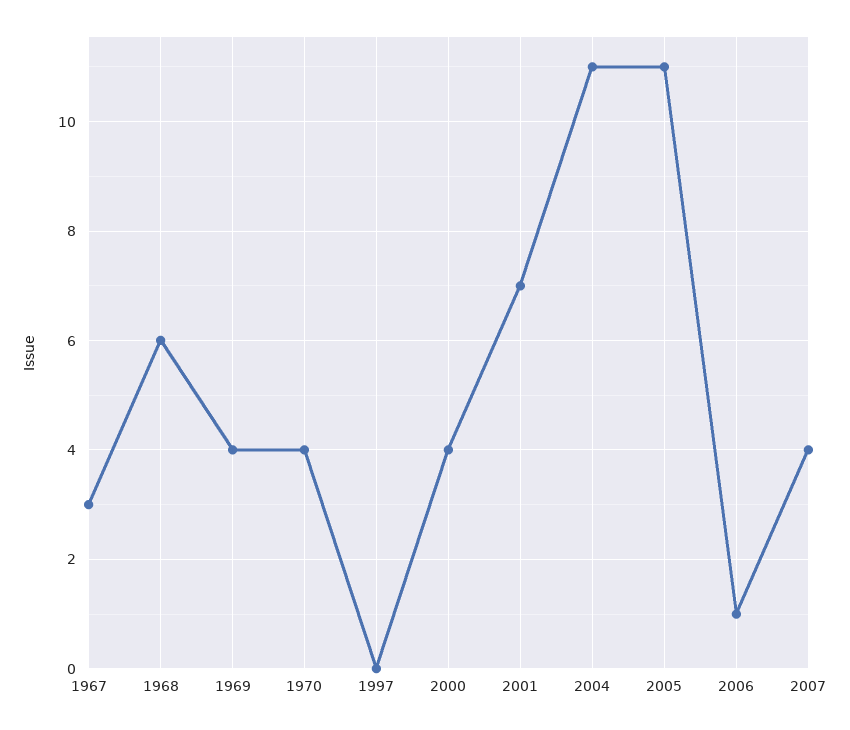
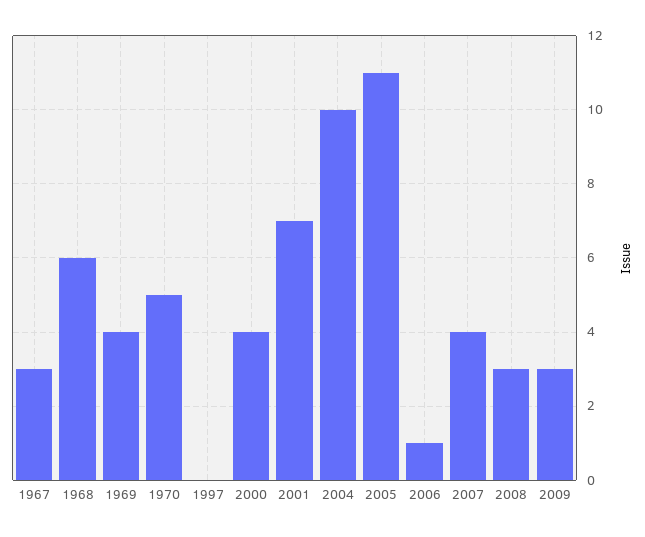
1970: 4 -> 5
2004: 11 -> 10
2008: none -> 3
2009: none -> 3

